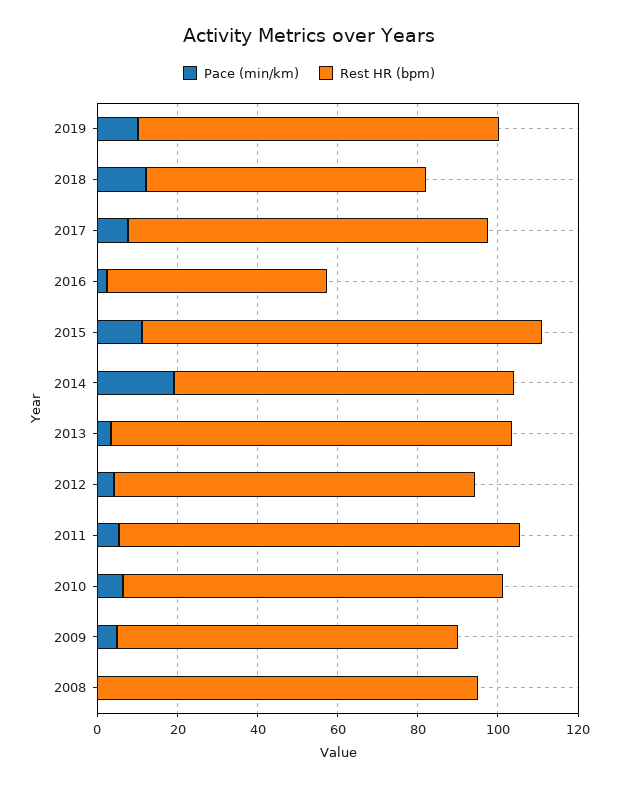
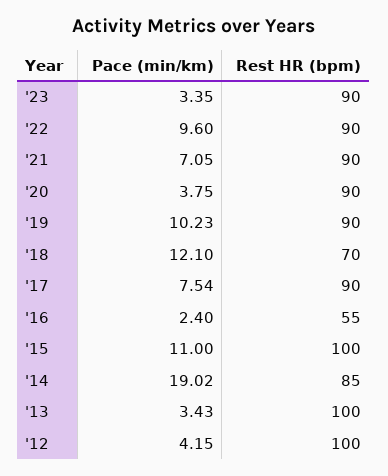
Rest HR (bpm), 2012: 90 -> 100
Pace (min/km), 2011: 5 -> none
Rest HR (bpm), 2011: 100 -> none
Pace (min/km), 2010: 5 -> none
Rest HR (bpm), 2010: 95 -> none
Pace (min/km), 2009: 5 -> none
Rest HR (bpm), 2009: 85 -> none
Pace (min/km), 2008: 0 -> none
Rest HR (bpm), 2008: 95 -> none
Pace (min/km), '23: none -> 3.35
Rest HR (bpm), '23: none -> 90
Pace (min/km), '22: none -> 9.6
Rest HR (bpm), '22: none -> 90
Pace (min/km), '21: none -> 7.05
Rest HR (bpm), '21: none -> 90
Pace (min/km), '20: none -> 3.75
Rest HR (bpm), '20: none -> 90

